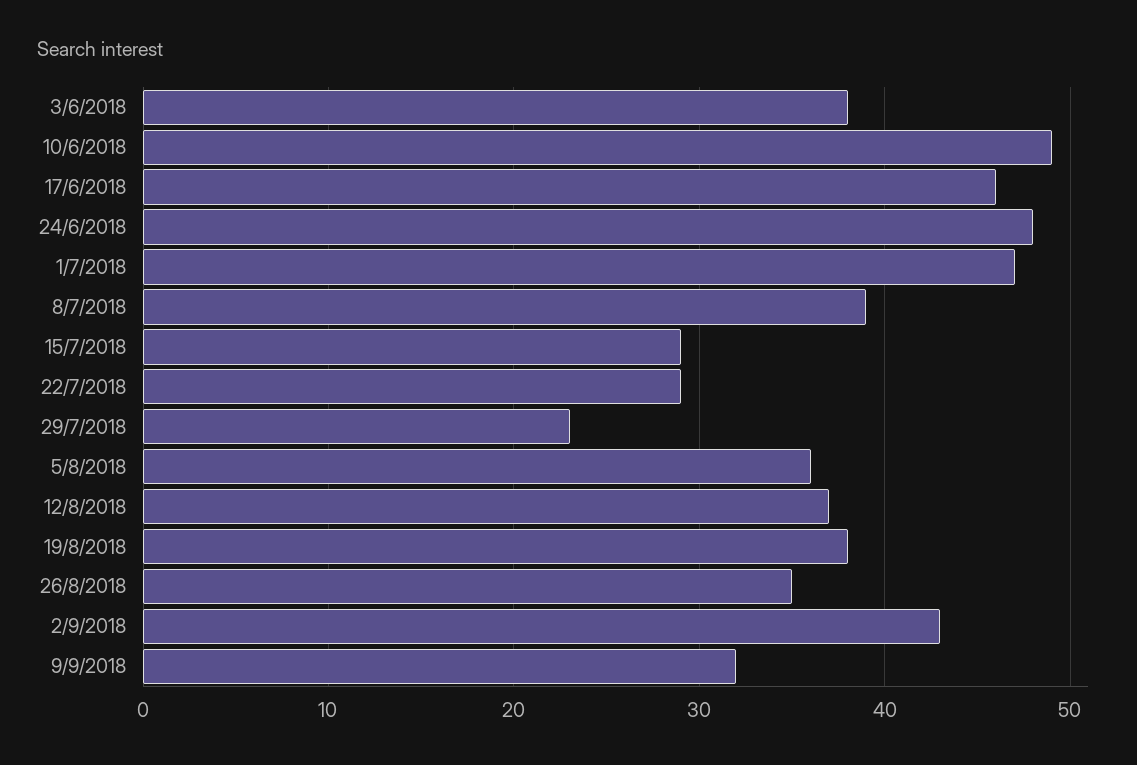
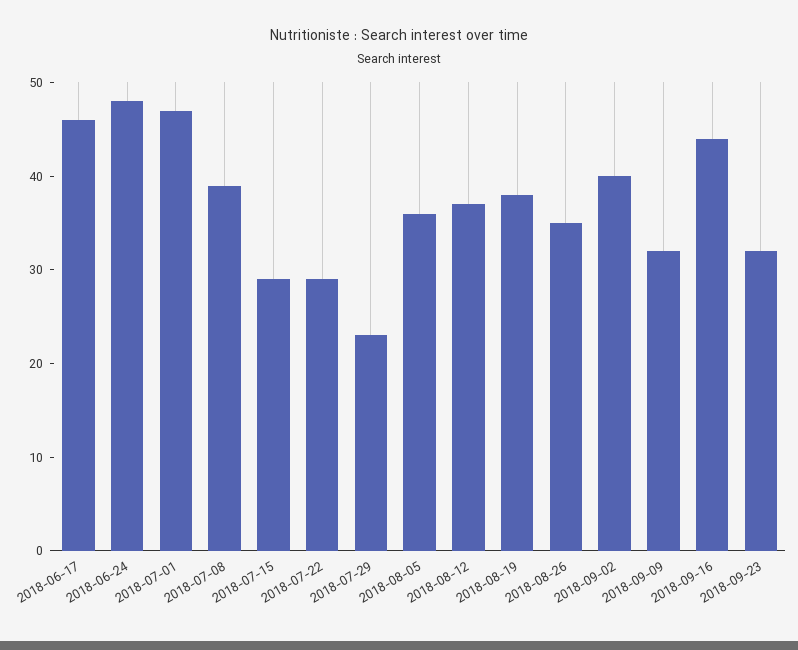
3/6/2018: 38 -> none
10/6/2018: 49 -> none
2/9/2018: 43 -> 40
2018-09-16: none -> 44
2018-09-23: none -> 32

